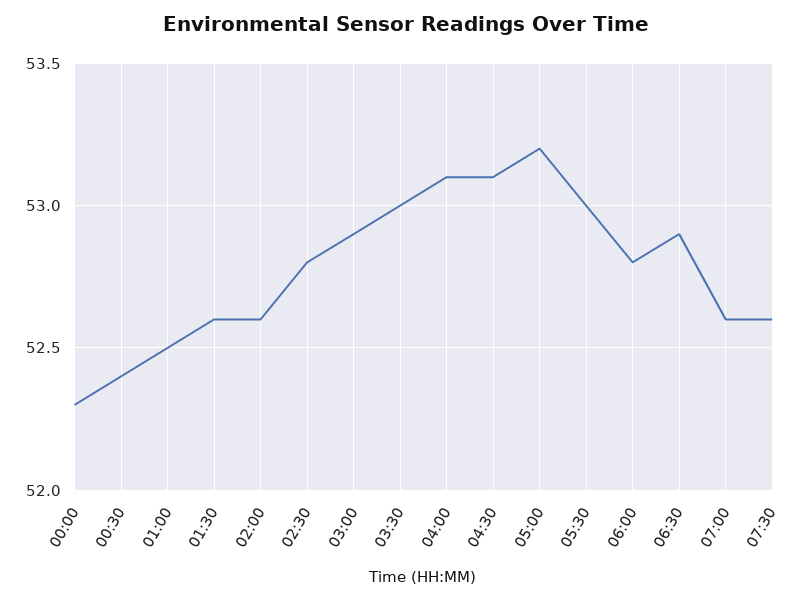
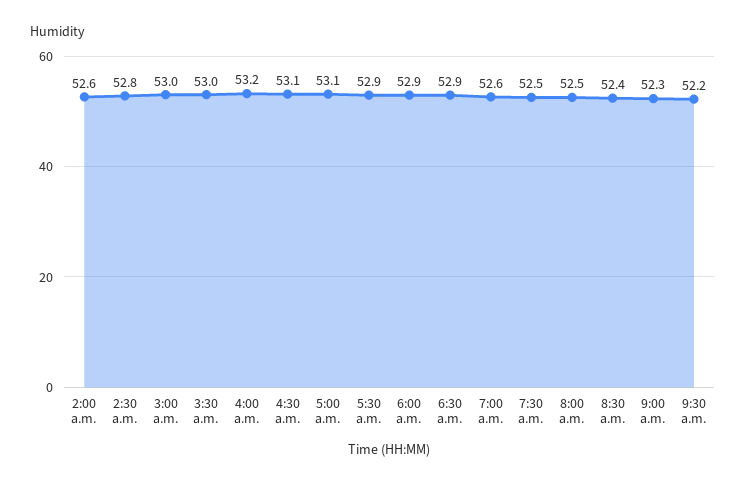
00:00: 52.3 -> none
00:30: 52.4 -> none
01:00: 52.5 -> none
01:30: 52.6 -> none
03:00: 52.9 -> 53
04:00: 53.1 -> 53.2
05:00: 53.2 -> 53.1
05:30: 53 -> 52.9
06:00: 52.8 -> 52.9
07:30: 52.6 -> 52.5
8:00 a.m.: none -> 52.5
8:30 a.m.: none -> 52.4
9:00 a.m.: none -> 52.3
9:30 a.m.: none -> 52.2

